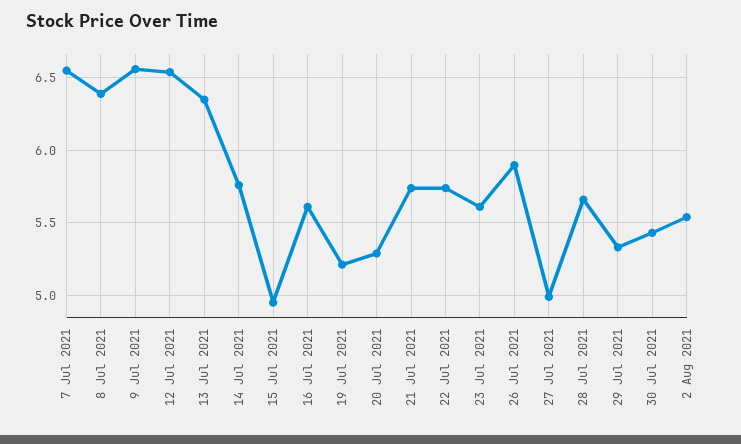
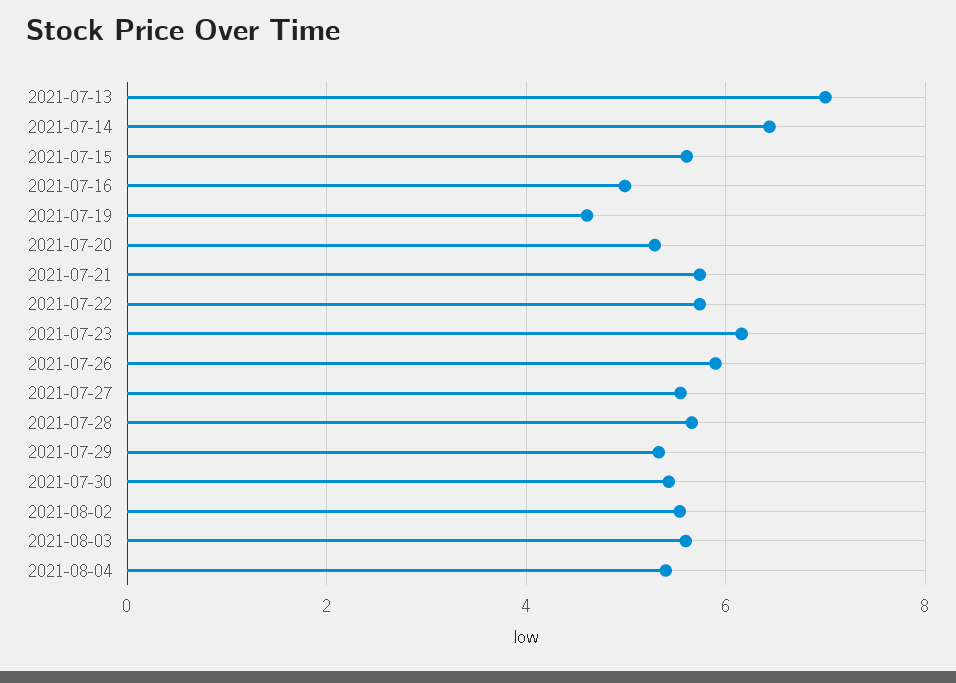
7 Jul 2021: 6.55 -> none
8 Jul 2021: 6.4 -> none
9 Jul 2021: 6.55 -> none
12 Jul 2021: 6.55 -> none
13 Jul 2021: 6.35 -> 7
14 Jul 2021: 5.75 -> 6.4
15 Jul 2021: 4.95 -> 5.6
16 Jul 2021: 5.6 -> 5
19 Jul 2021: 5.2 -> 4.6
23 Jul 2021: 5.6 -> 6.2
27 Jul 2021: 5 -> 5.6
2021-08-03: none -> 5.6
2021-08-04: none -> 5.4

